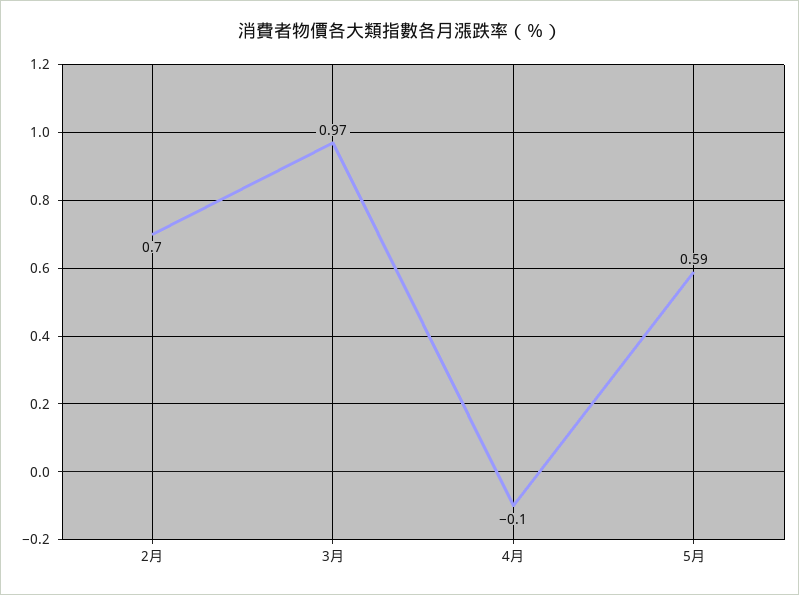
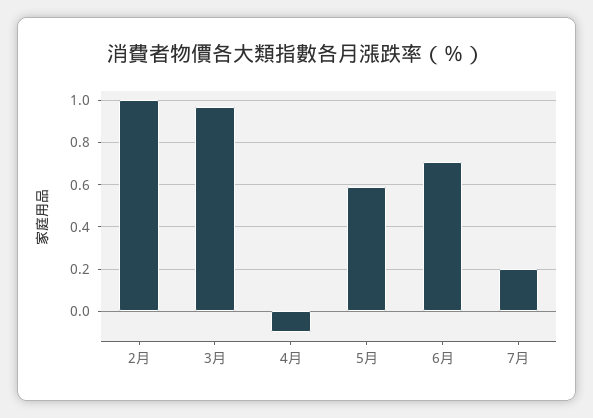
2月: 0.7 -> 1
6月: none -> 0.7
7月: none -> 0.2

